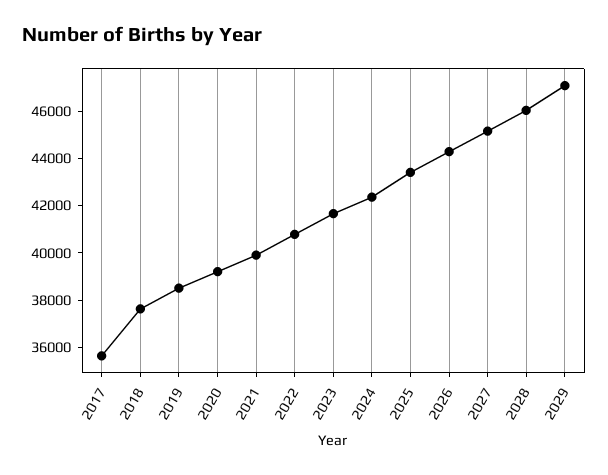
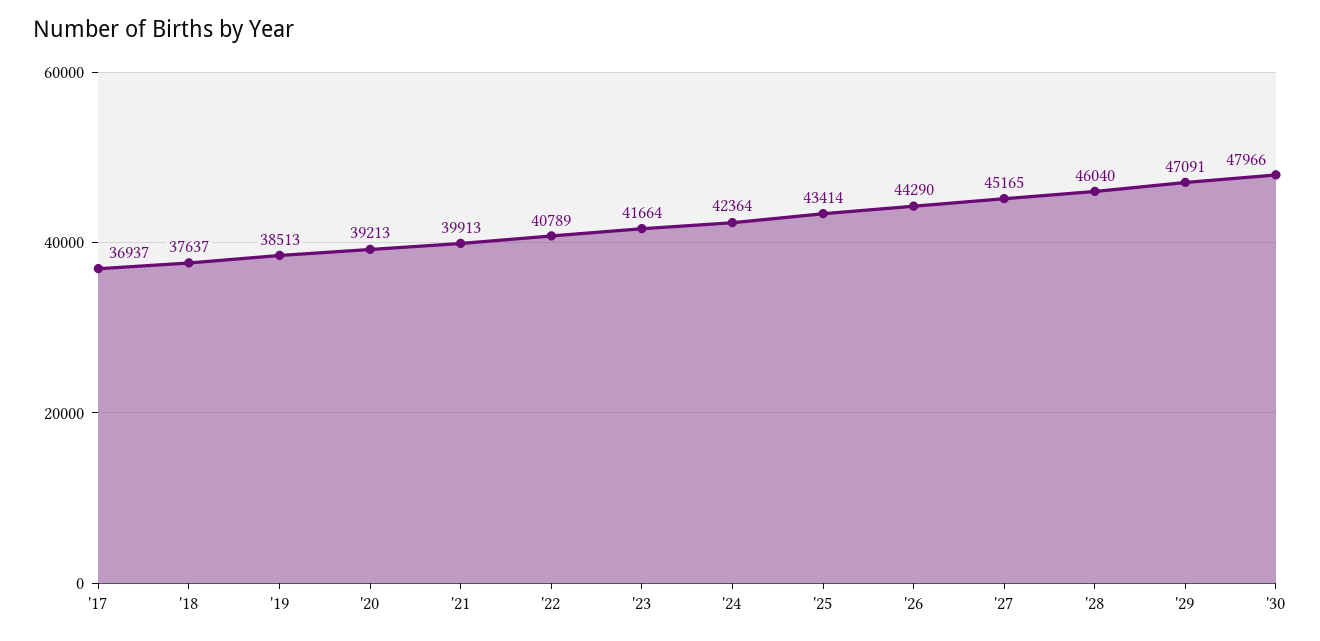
2017: 35500 -> 36937
'30: none -> 47966

